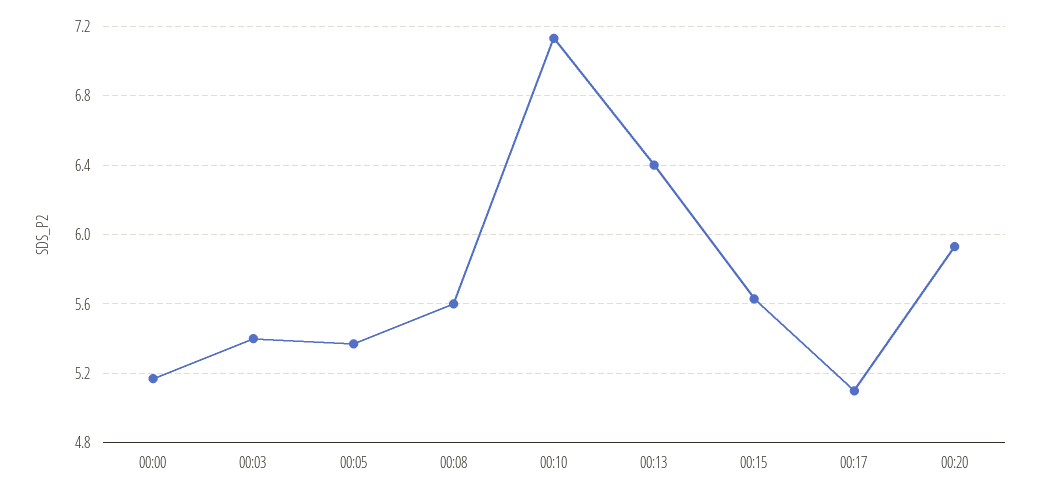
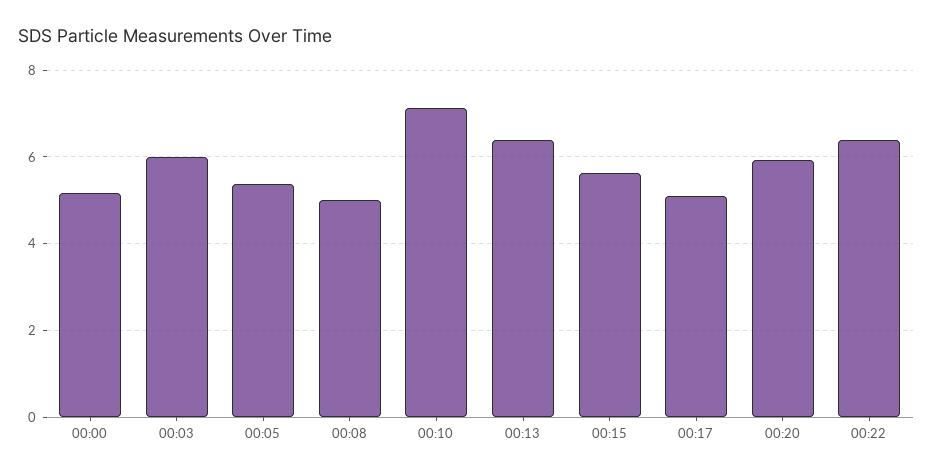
00:03: 5.4 -> 6
00:08: 5.6 -> 5
00:22: none -> 6.4

